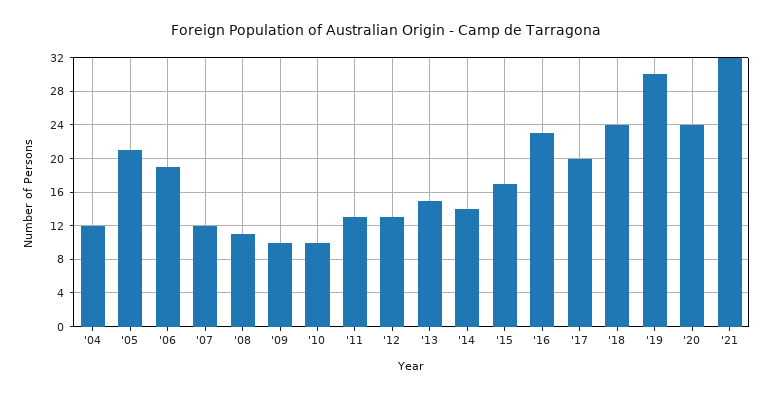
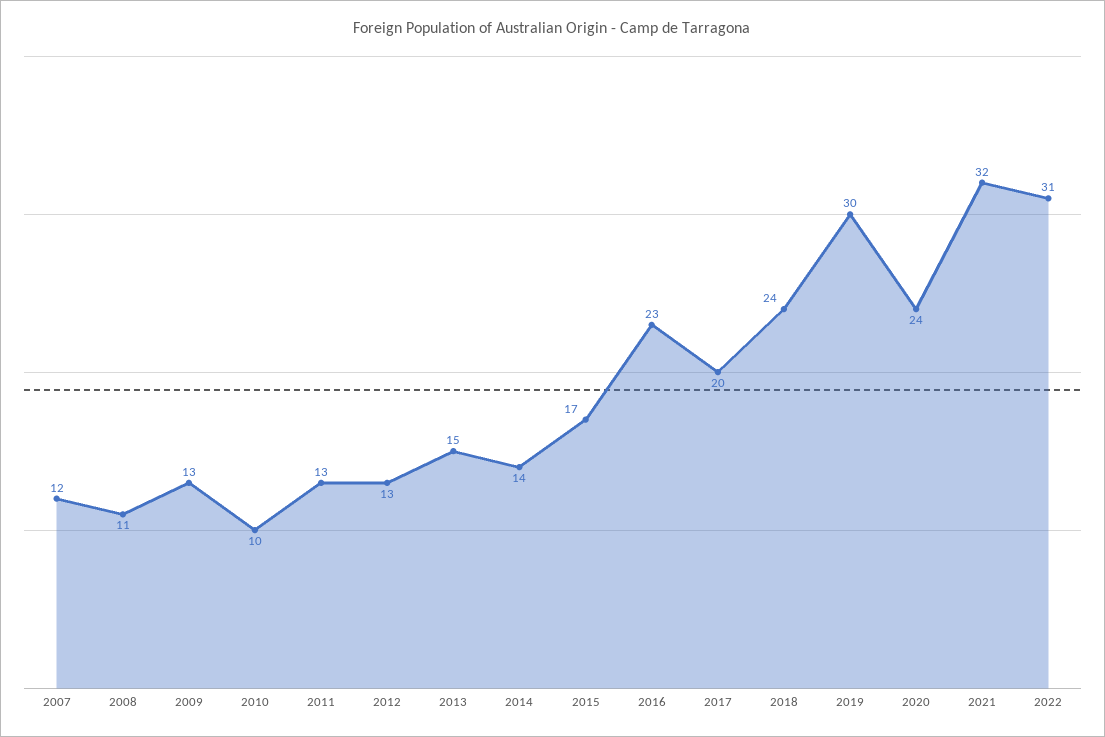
'04: 12 -> none
'05: 21 -> none
'06: 19 -> none
'09: 10 -> 13
2022: none -> 31

